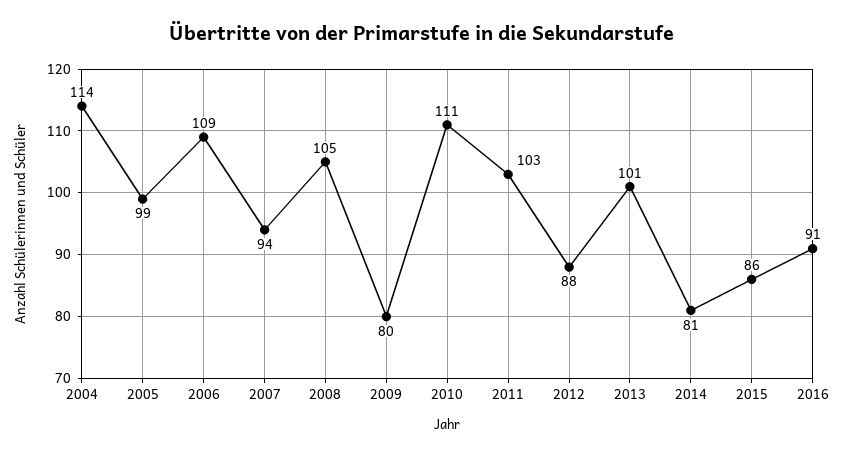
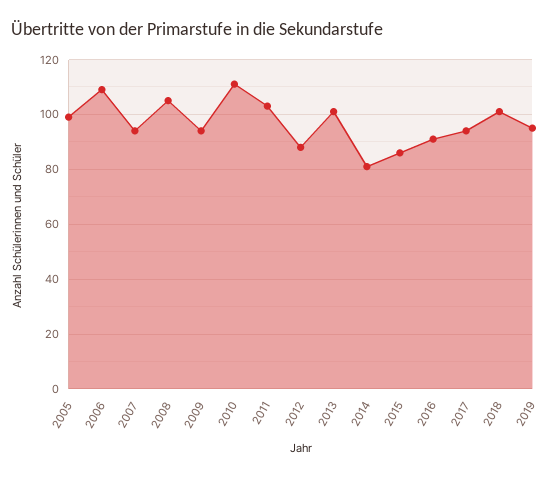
2004: 114 -> none
2009: 80 -> 95
2017: none -> 95
2018: none -> 100
2019: none -> 95

